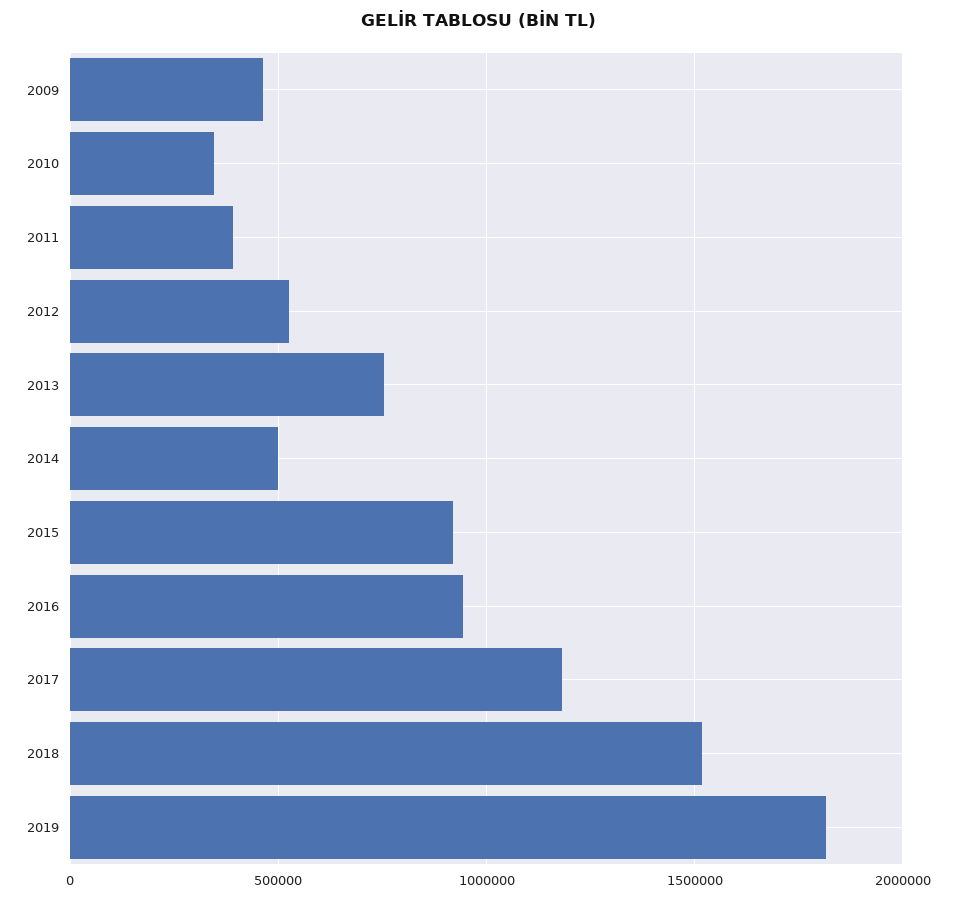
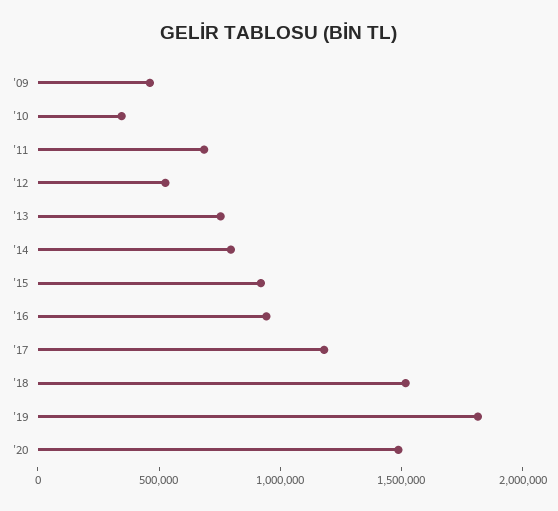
2011: 400000 -> 700000
2014: 500000 -> 800000
'20: none -> 1500000

